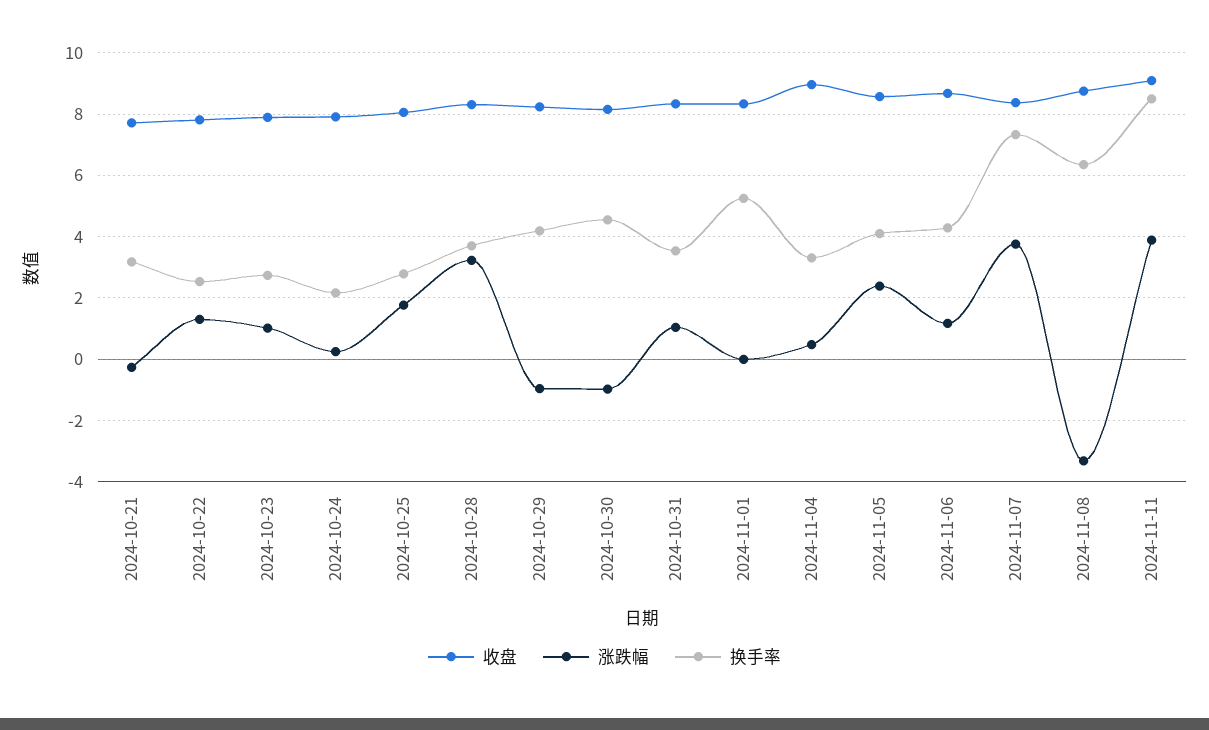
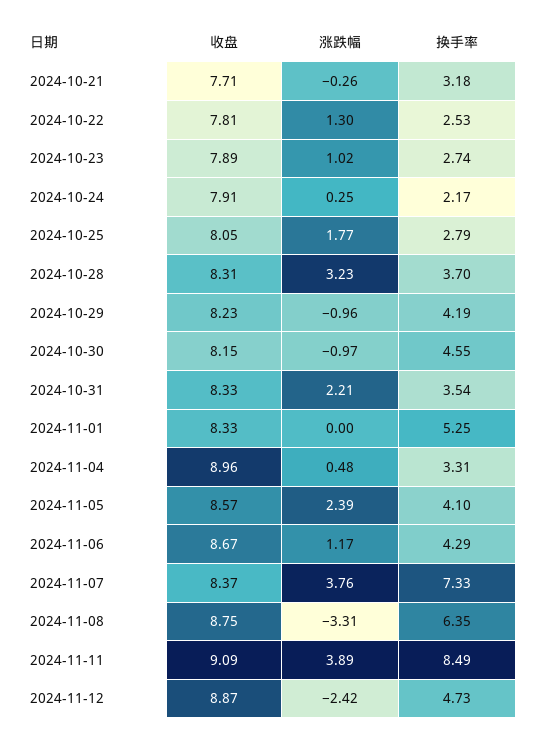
涨跌幅, 2024-10-31: 1 -> 2.21
收盘, 2024-11-12: none -> 8.87
涨跌幅, 2024-11-12: none -> -2.42
换手率, 2024-11-12: none -> 4.73

